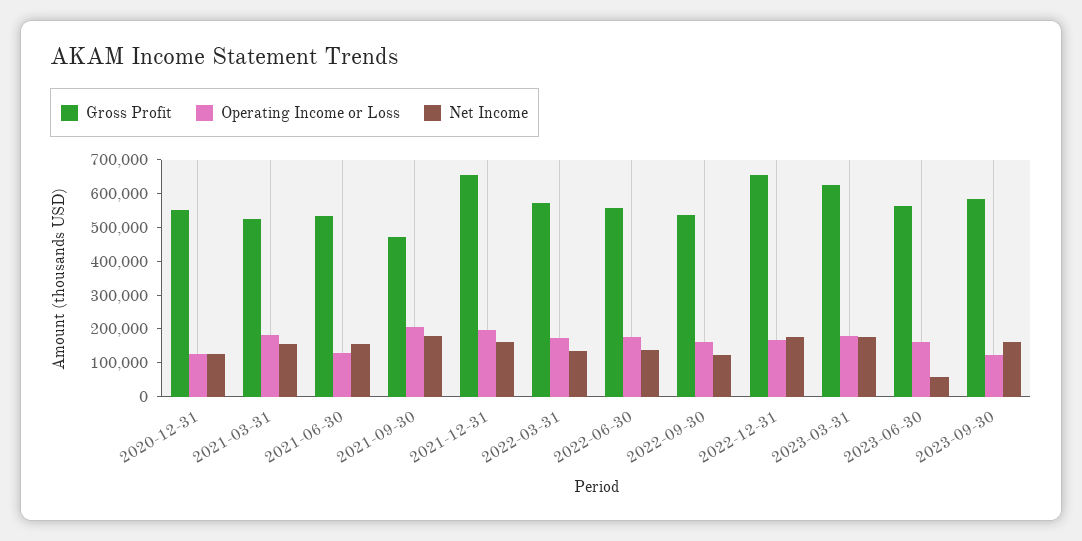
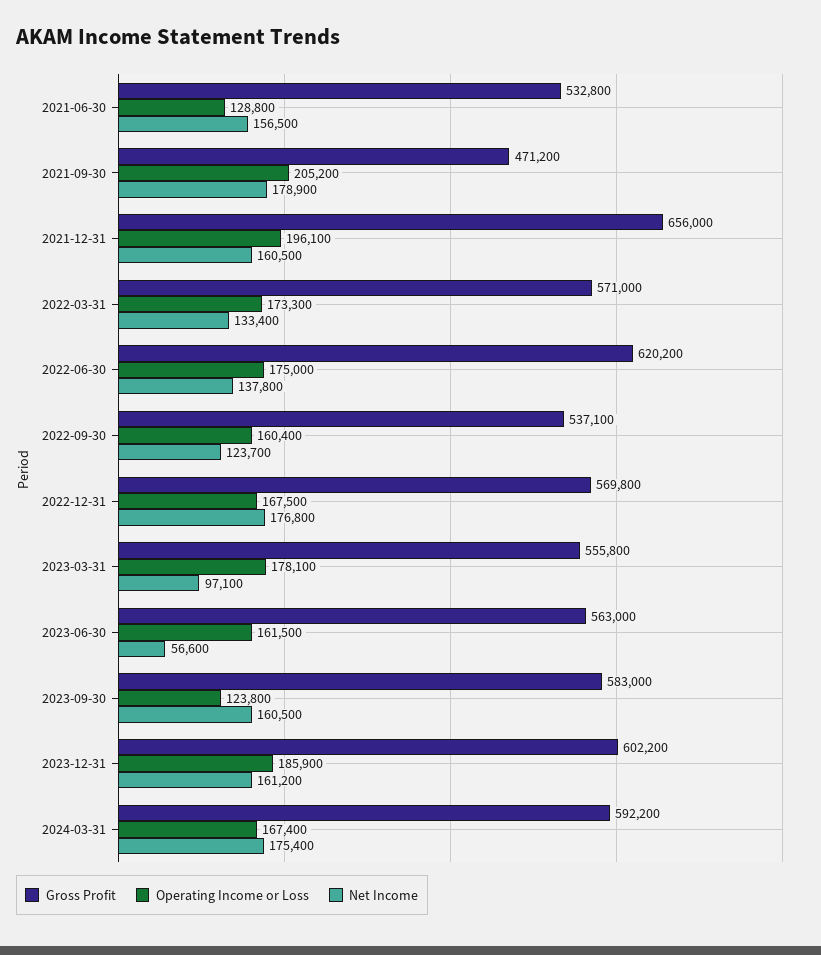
Gross Profit, 2020-12-31: 550000 -> none
Operating Income or Loss, 2020-12-31: 125000 -> none
Net Income, 2020-12-31: 125000 -> none
Gross Profit, 2021-03-31: 525000 -> none
Operating Income or Loss, 2021-03-31: 175000 -> none
Net Income, 2021-03-31: 150000 -> none
Gross Profit, 2022-06-30: 550000 -> 620200
Gross Profit, 2022-12-31: 650000 -> 569800
Gross Profit, 2023-03-31: 625000 -> 555800
Net Income, 2023-03-31: 175000 -> 97100
Gross Profit, 2023-12-31: none -> 602200
Operating Income or Loss, 2023-12-31: none -> 185900
Net Income, 2023-12-31: none -> 161200
Gross Profit, 2024-03-31: none -> 592200
Operating Income or Loss, 2024-03-31: none -> 167400
Net Income, 2024-03-31: none -> 175400

